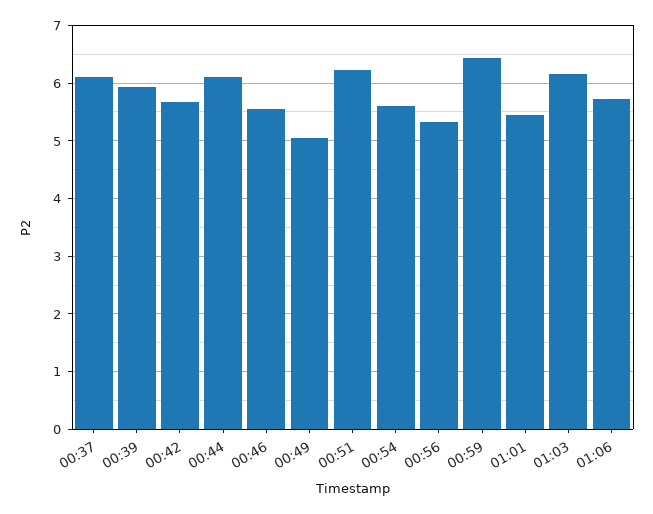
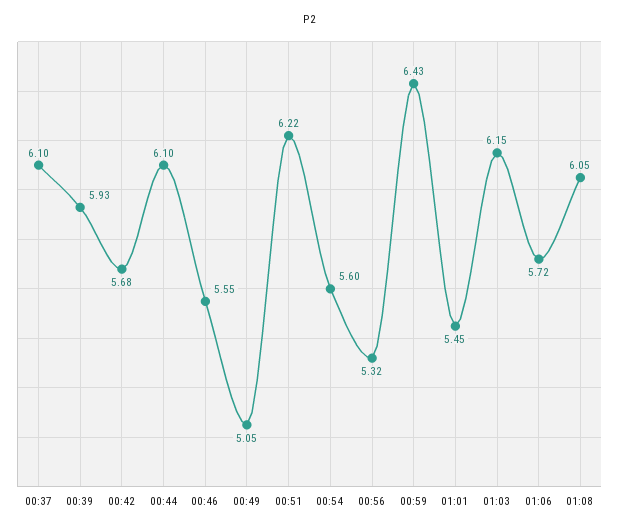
01:08: none -> 6.05

